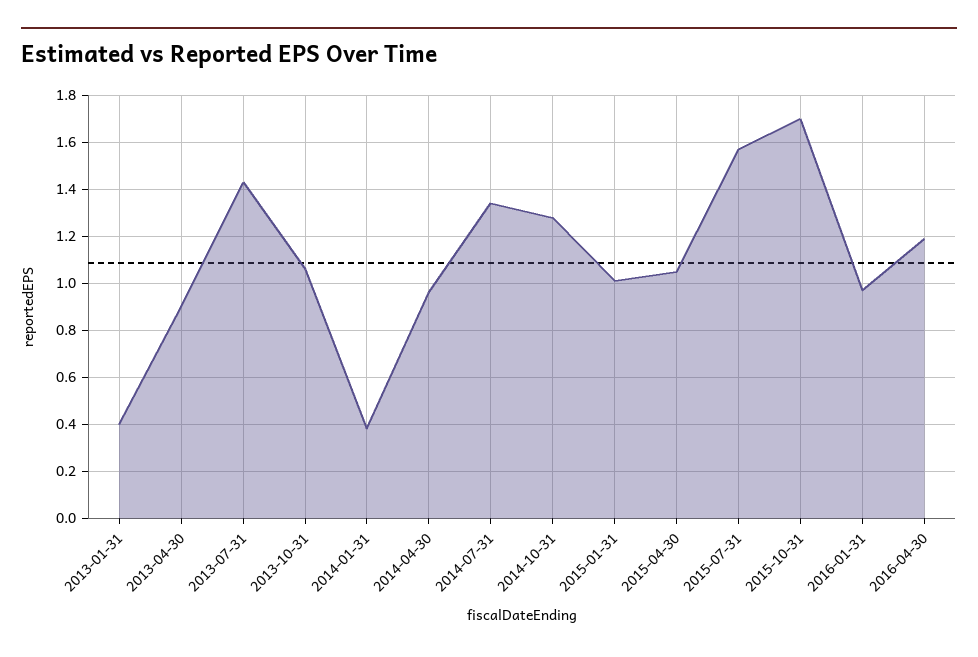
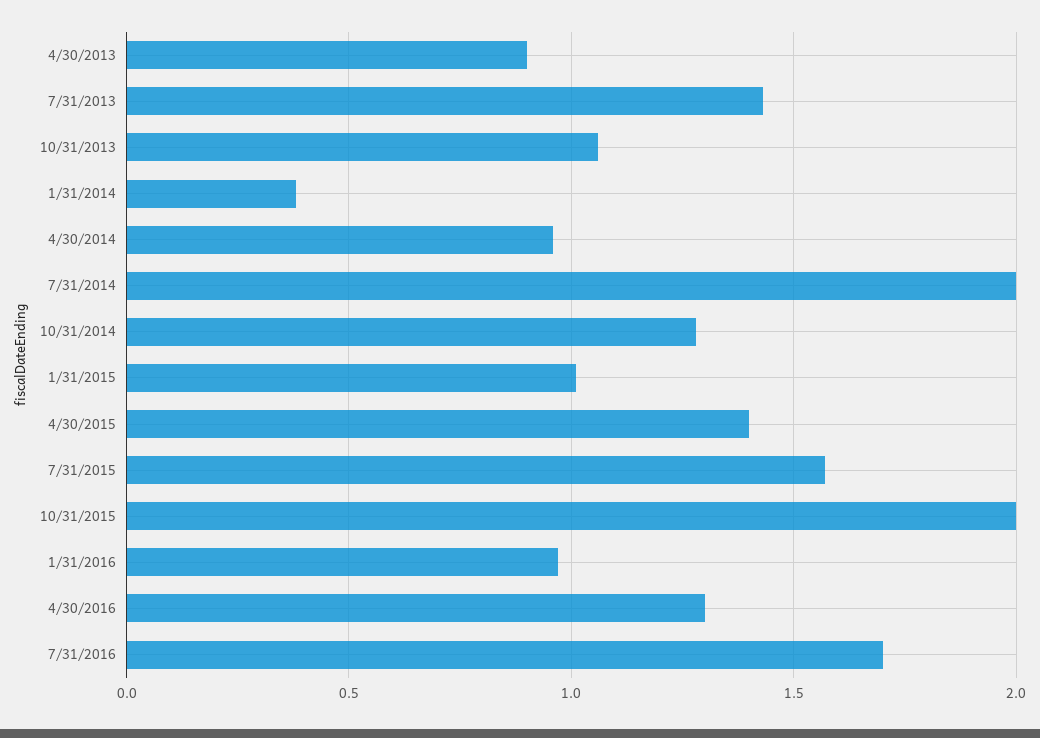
2013-01-31: 0.4 -> none
2014-07-31: 1.35 -> 2
2015-04-30: 1.05 -> 1.4
2015-10-31: 1.7 -> 2
2016-04-30: 1.2 -> 1.3
7/31/2016: none -> 1.7

